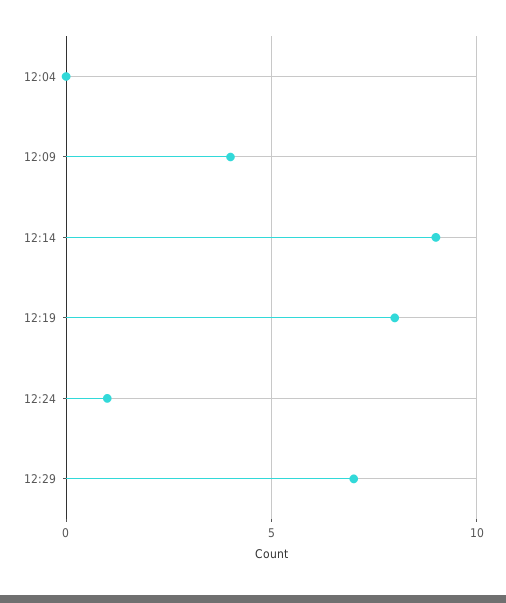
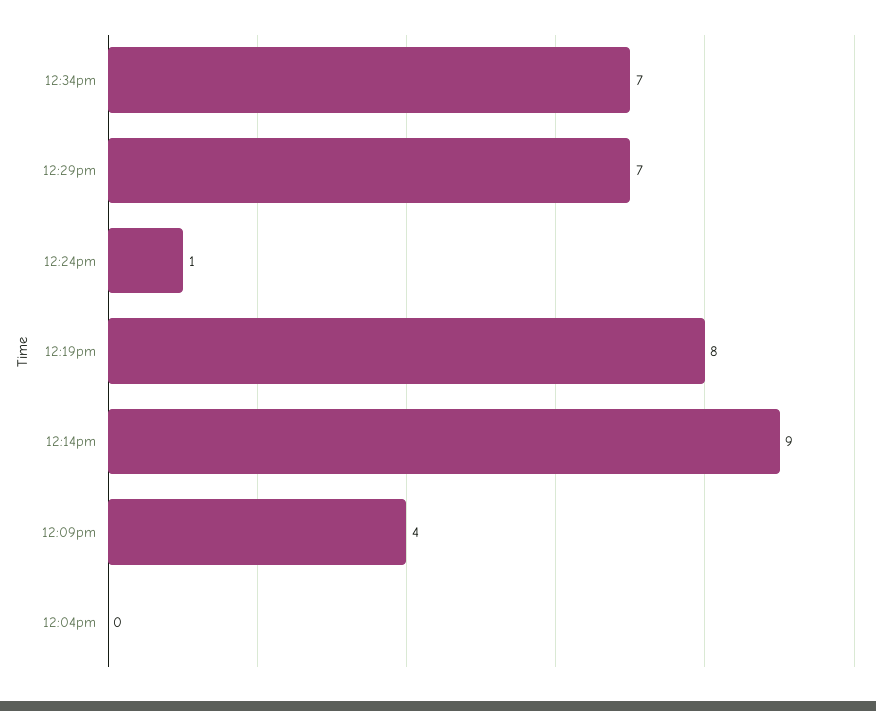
12:34pm: none -> 7

